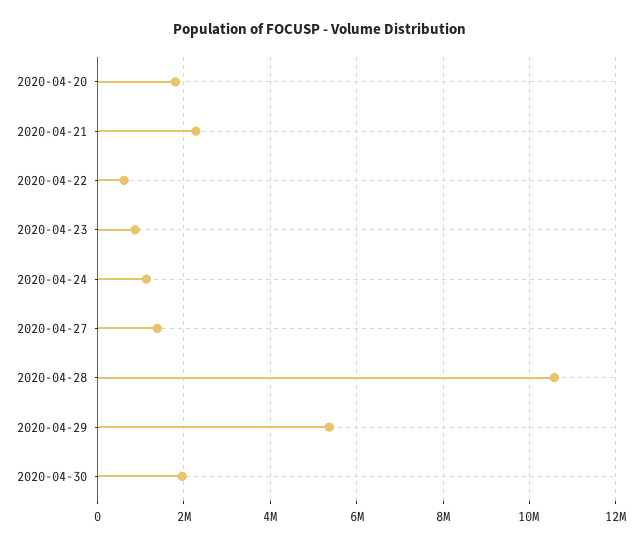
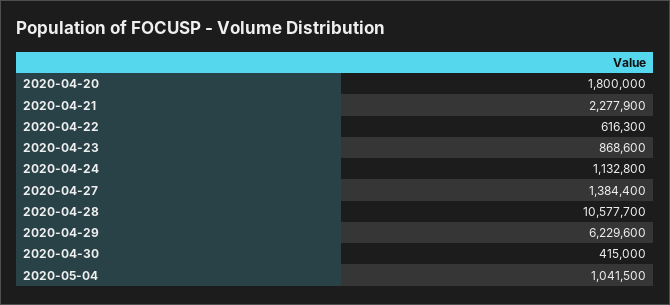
2020-04-29: 5400000 -> 6229600
2020-04-30: 2000000 -> 415000
2020-05-04: none -> 1041500

